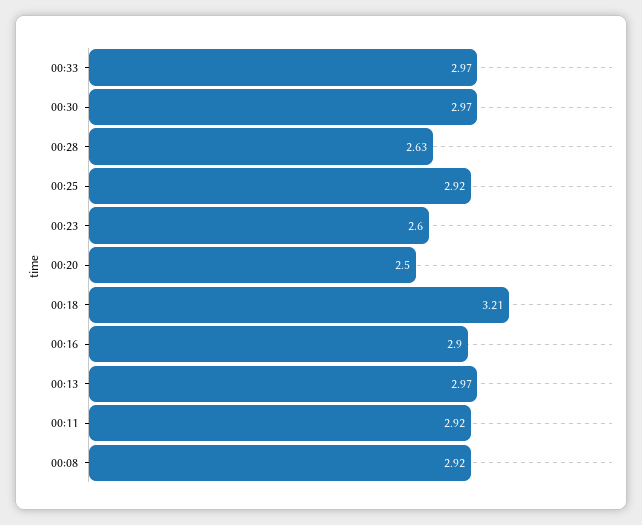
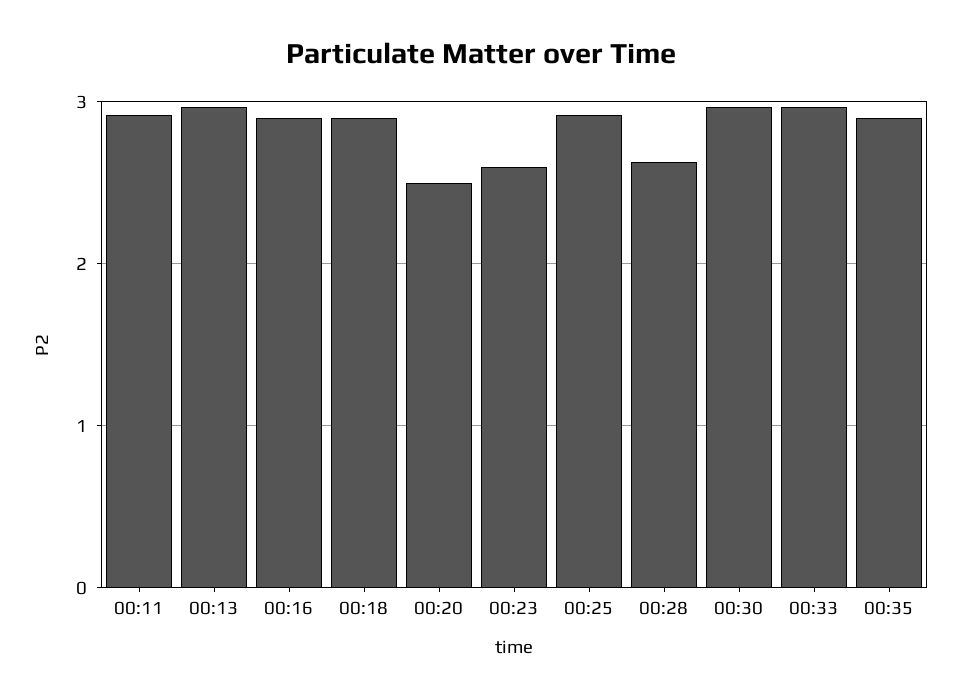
00:18: 3.21 -> 2.9
00:08: 2.92 -> none
00:35: none -> 2.9

